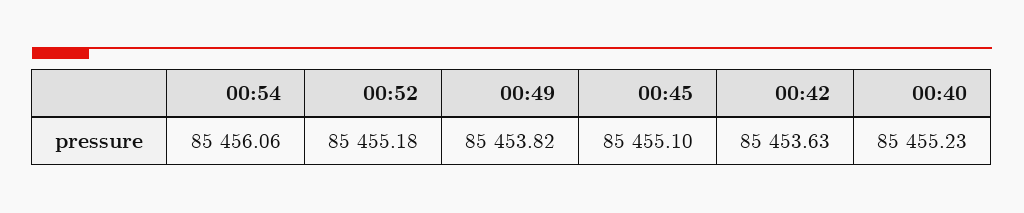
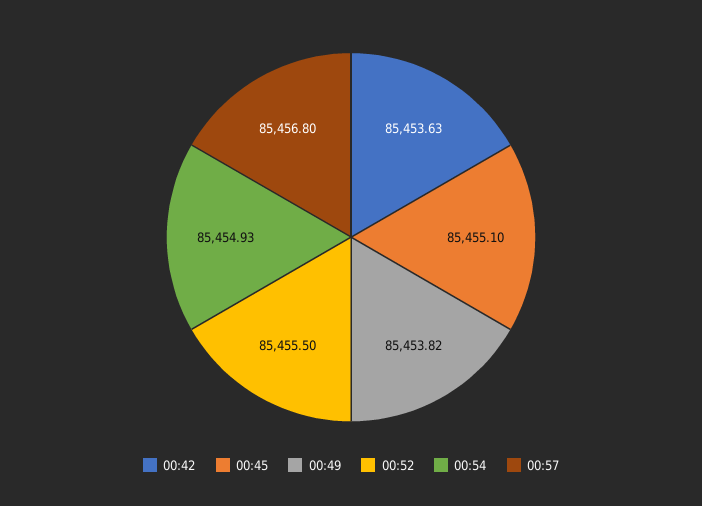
00:54: 85456.06 -> 85454.93
00:52: 85455.18 -> 85455.5
00:40: 85455.23 -> none
00:57: none -> 85456.8

